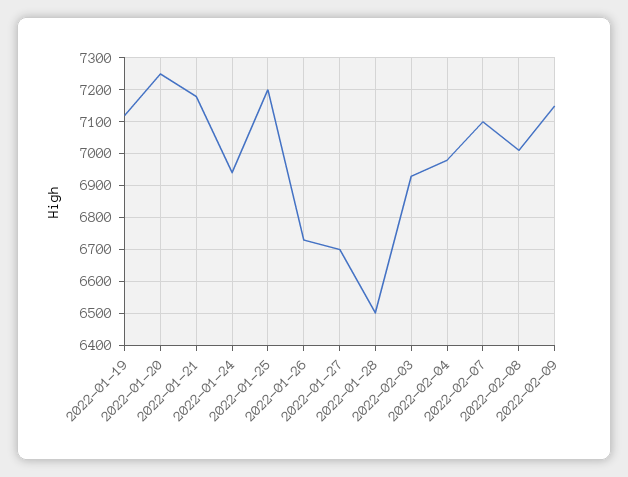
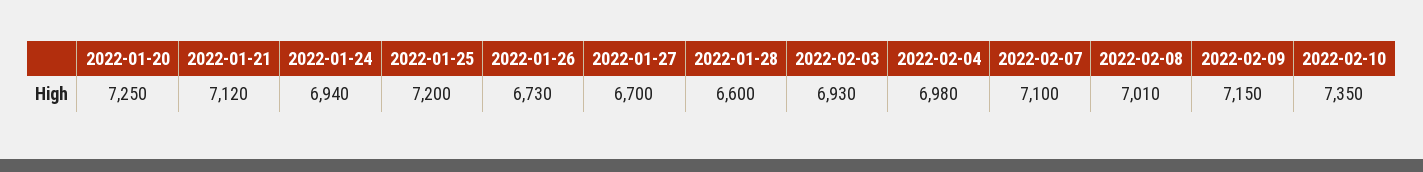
2022-01-19: 7120 -> none
2022-01-21: 7180 -> 7120
2022-01-28: 6500 -> 6600
2022-02-10: none -> 7350

